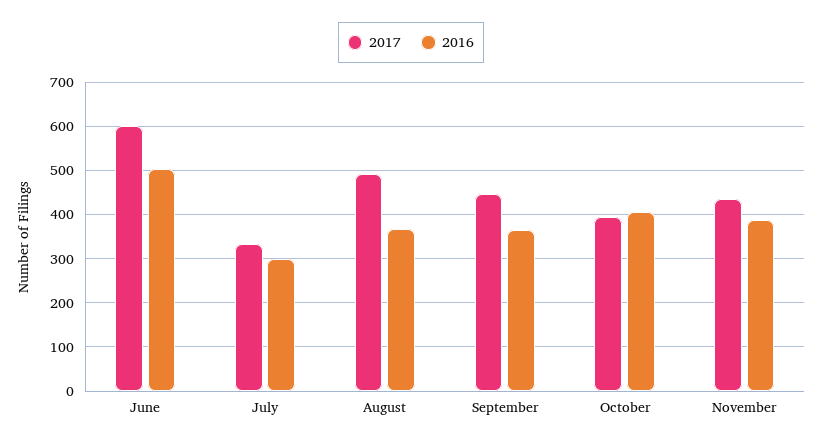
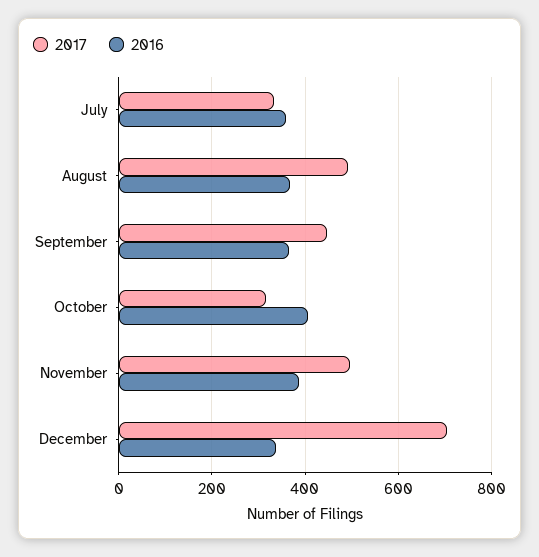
2017, June: 600 -> none
2016, June: 500 -> none
2016, July: 300 -> 360
2017, October: 400 -> 320
2017, November: 440 -> 500
2017, December: none -> 700
2016, December: none -> 340

